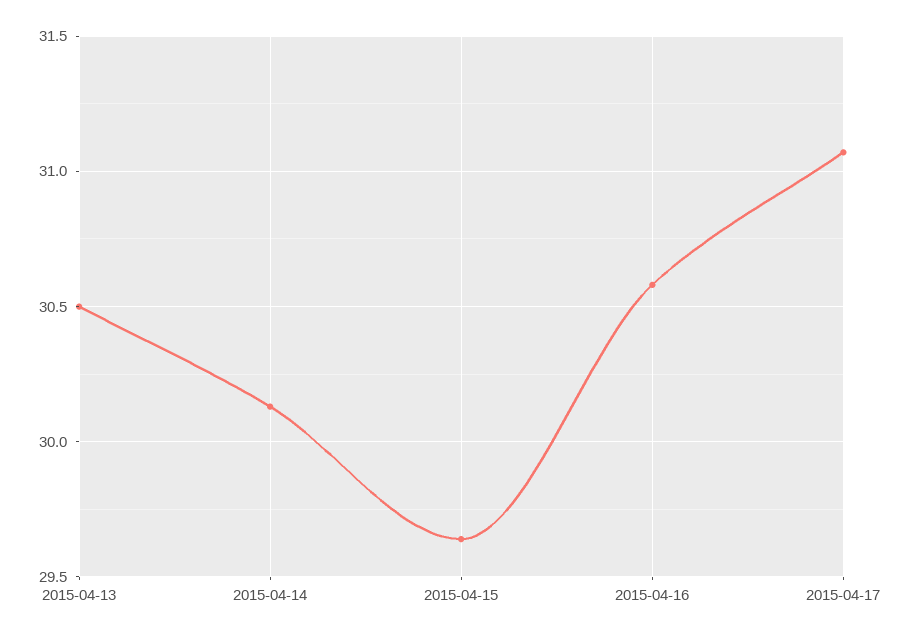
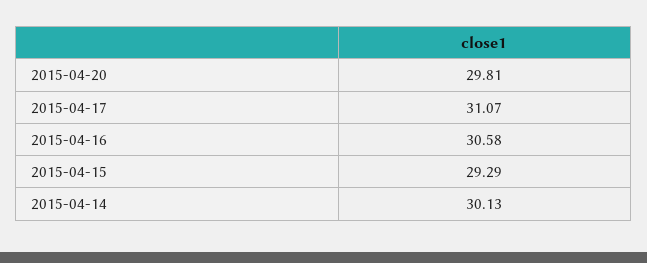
2015-04-13: 30.5 -> none
2015-04-15: 29.65 -> 29.29
2015-04-20: none -> 29.81

